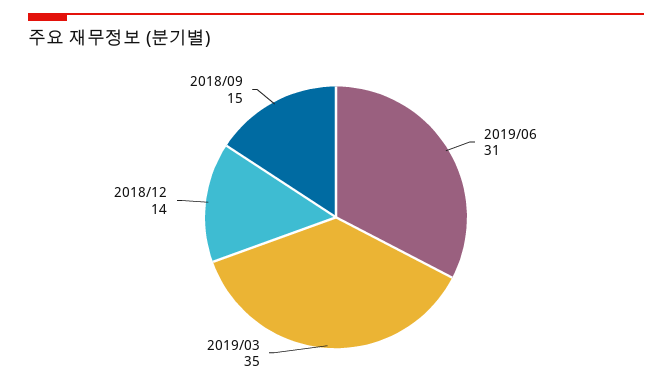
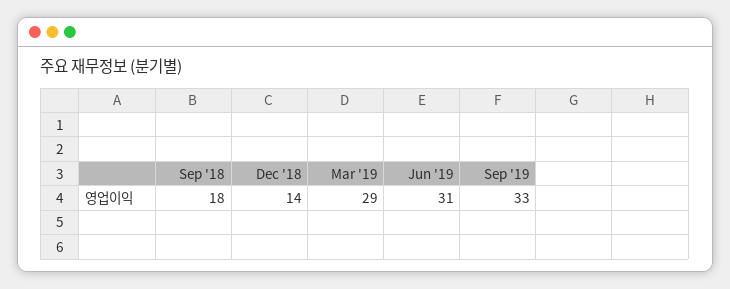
2019/03: 35 -> 29
2018/09: 15 -> 18
Sep '19: none -> 33

